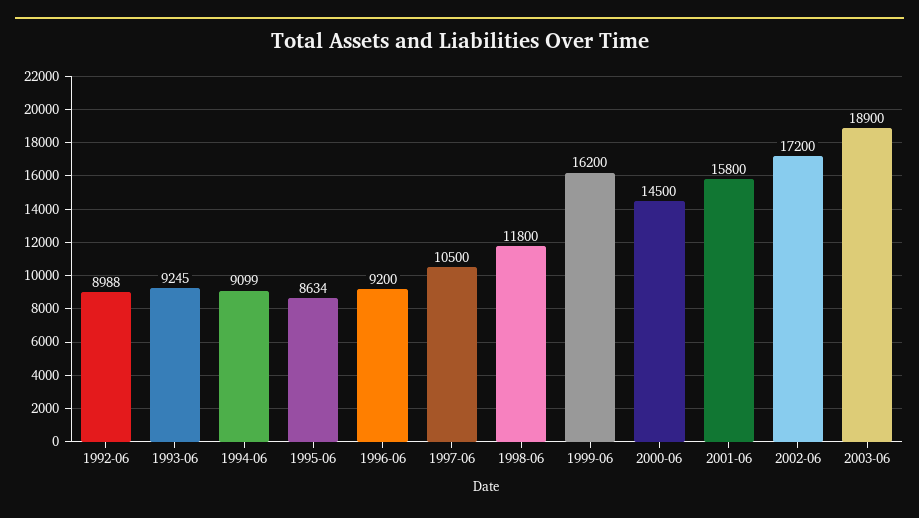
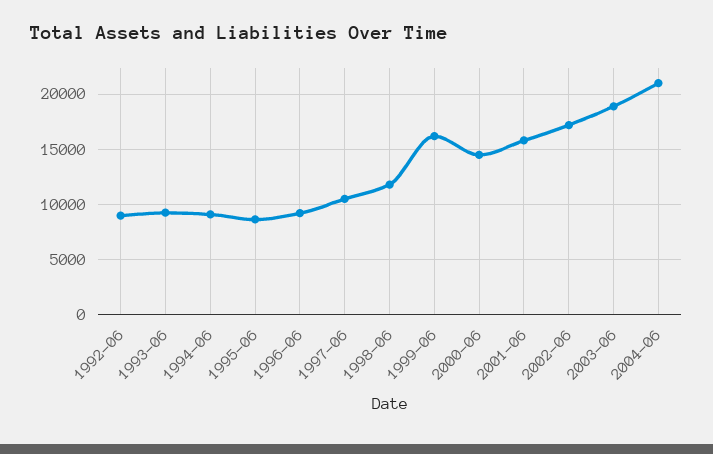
2004-06: none -> 21000

